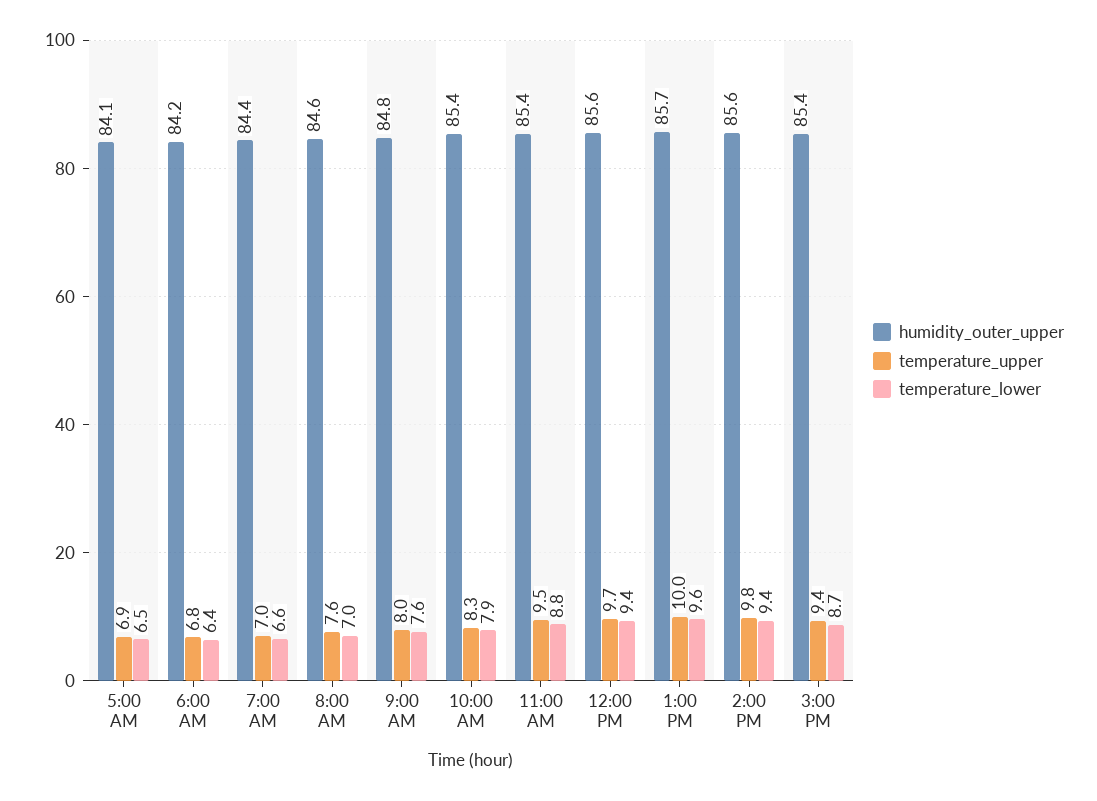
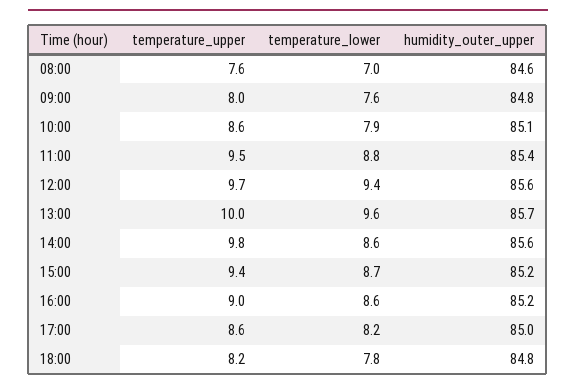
humidity_outer_upper, 5:00 AM: 84.1 -> none
temperature_upper, 5:00 AM: 6.9 -> none
temperature_lower, 5:00 AM: 6.5 -> none
humidity_outer_upper, 6:00 AM: 84.2 -> none
temperature_upper, 6:00 AM: 6.8 -> none
temperature_lower, 6:00 AM: 6.4 -> none
humidity_outer_upper, 7:00 AM: 84.4 -> none
temperature_upper, 7:00 AM: 7 -> none
temperature_lower, 7:00 AM: 6.6 -> none
humidity_outer_upper, 10:00 AM: 85.4 -> 85.1
temperature_upper, 10:00 AM: 8.3 -> 8.6
temperature_lower, 2:00 PM: 9.4 -> 8.6
humidity_outer_upper, 3:00 PM: 85.4 -> 85.2
temperature_upper, 16:00: none -> 9
temperature_lower, 16:00: none -> 8.6
humidity_outer_upper, 16:00: none -> 85.2
temperature_upper, 17:00: none -> 8.6
temperature_lower, 17:00: none -> 8.2
humidity_outer_upper, 17:00: none -> 85
temperature_upper, 18:00: none -> 8.2
temperature_lower, 18:00: none -> 7.8
humidity_outer_upper, 18:00: none -> 84.8

